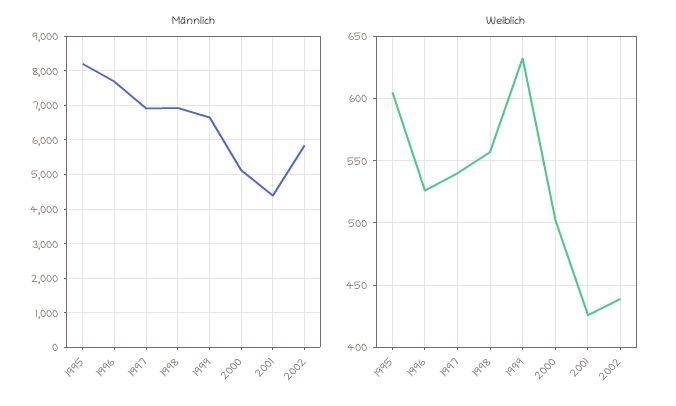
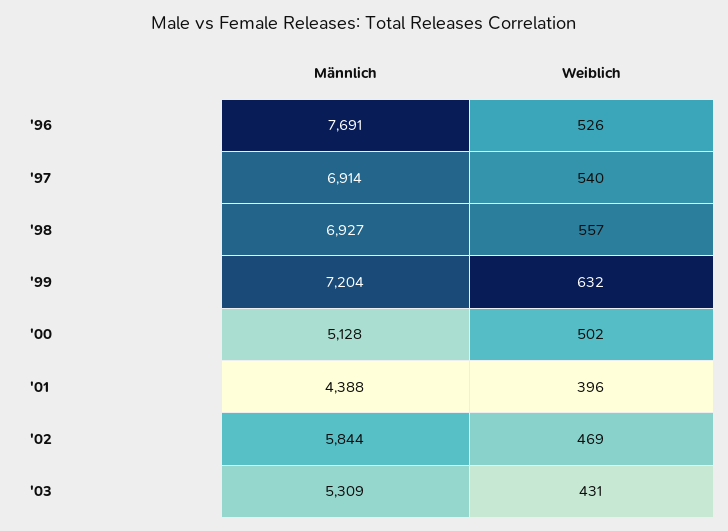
Männlich, 1995: 8200 -> none
Männlich, 1999: 6600 -> 7204
Weiblich, 1995: 605 -> none
Weiblich, 2001: 425 -> 396
Weiblich, 2002: 440 -> 469
Männlich, '03: none -> 5309
Weiblich, '03: none -> 431

